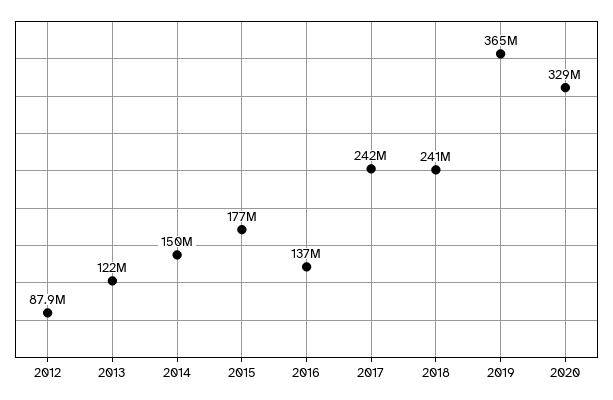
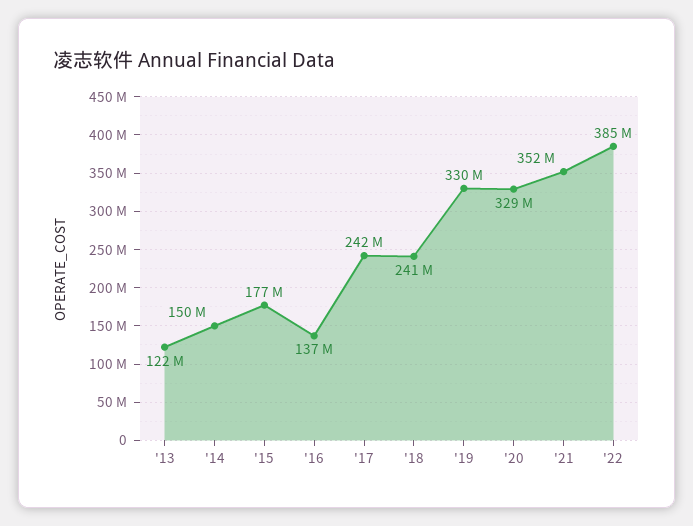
2012: 87900000 -> none
2019: 365000000 -> 330000000
'21: none -> 352000000
'22: none -> 385000000

